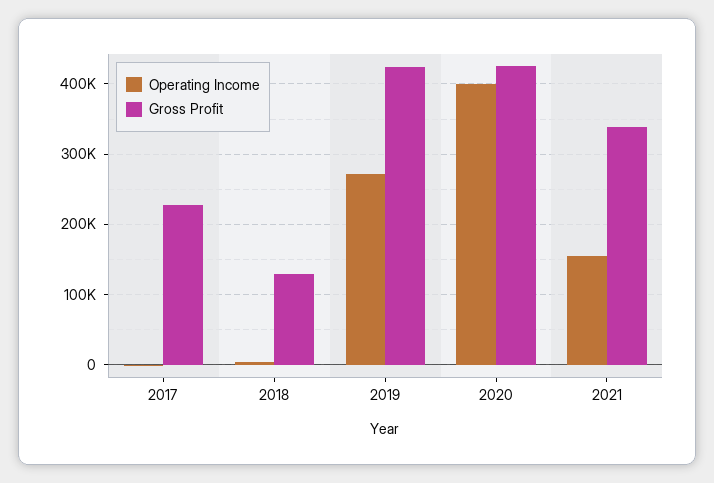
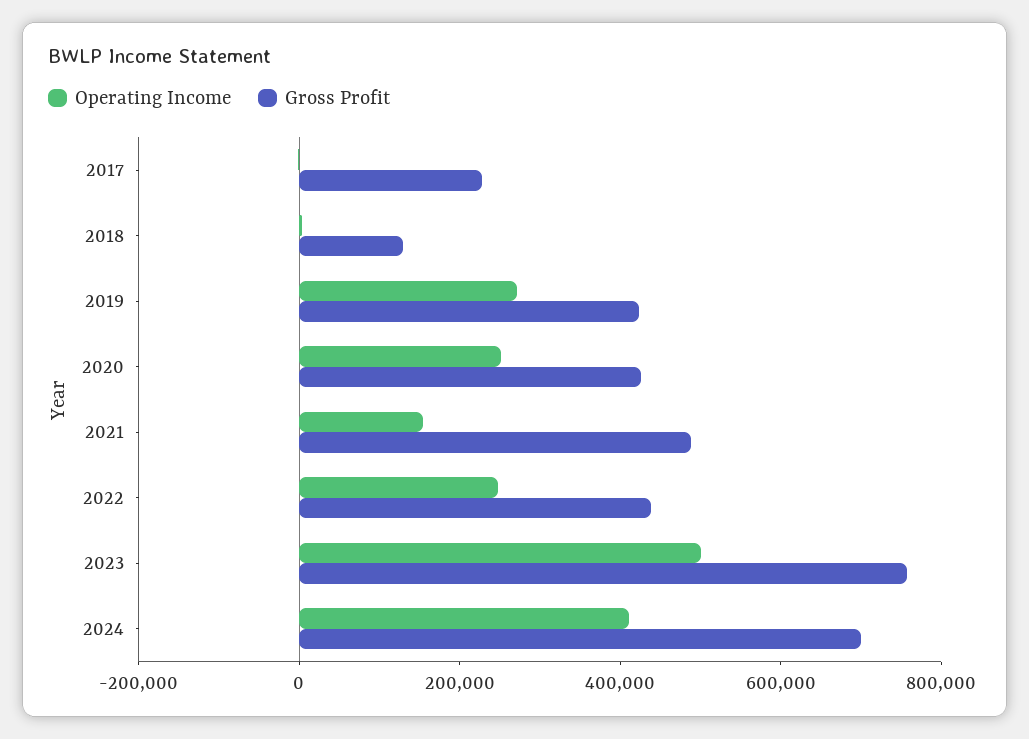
Operating Income, 2020: 400000 -> 250000
Gross Profit, 2021: 340000 -> 500000
Operating Income, 2022: none -> 250000
Gross Profit, 2022: none -> 450000
Operating Income, 2023: none -> 500000
Gross Profit, 2023: none -> 750000
Operating Income, 2024: none -> 400000
Gross Profit, 2024: none -> 700000

